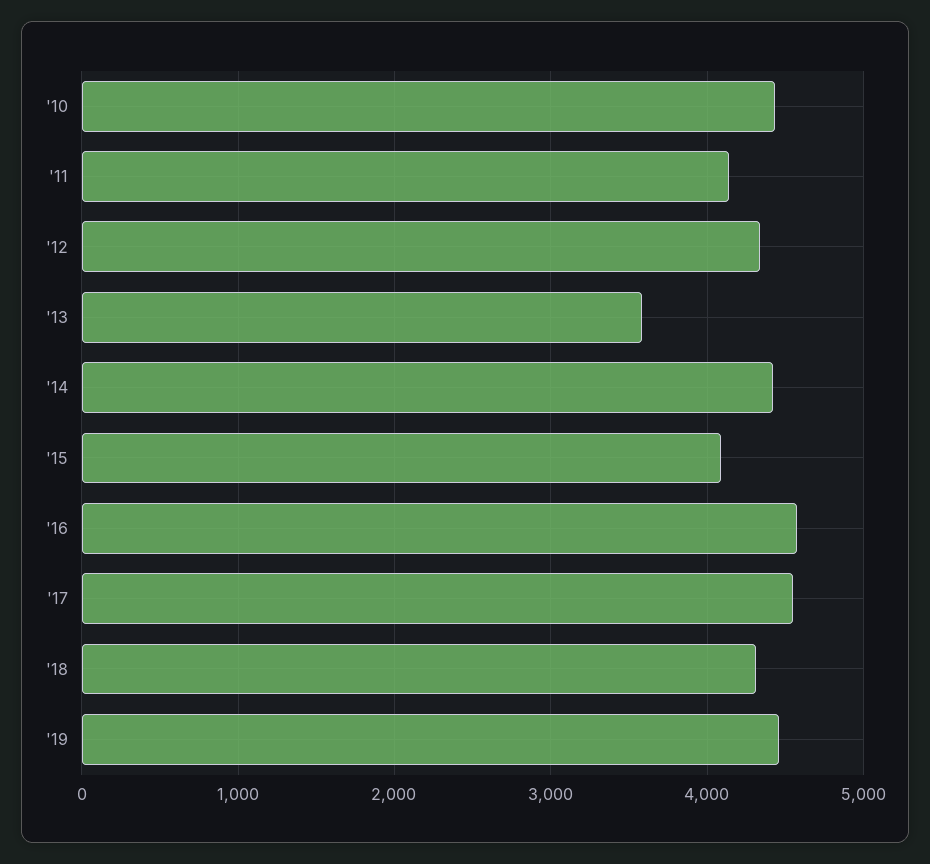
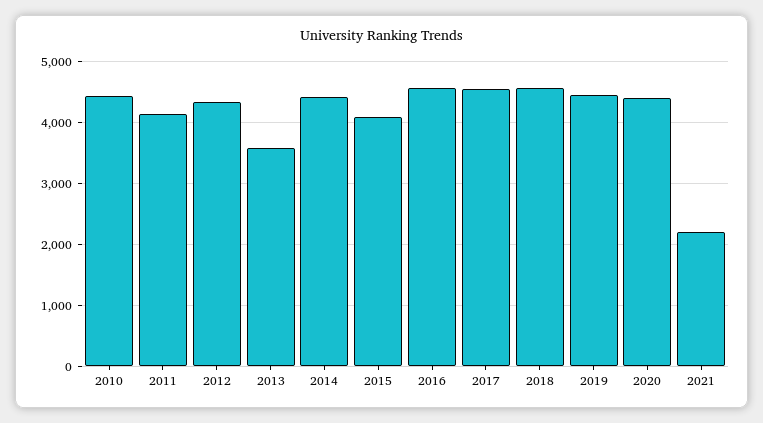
'18: 4300 -> 4600
2020: none -> 4400
2021: none -> 2200

